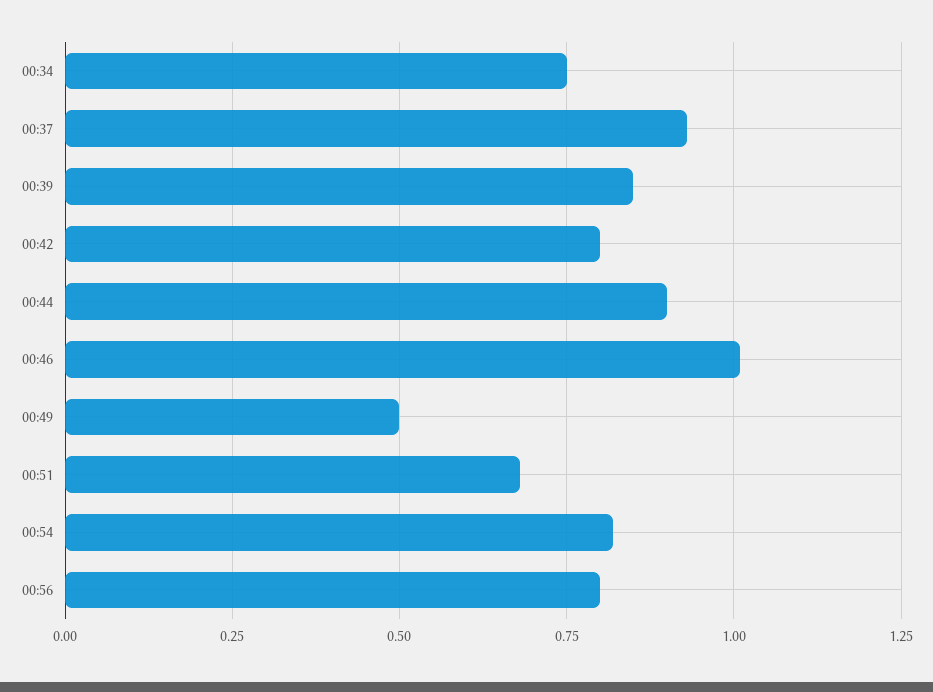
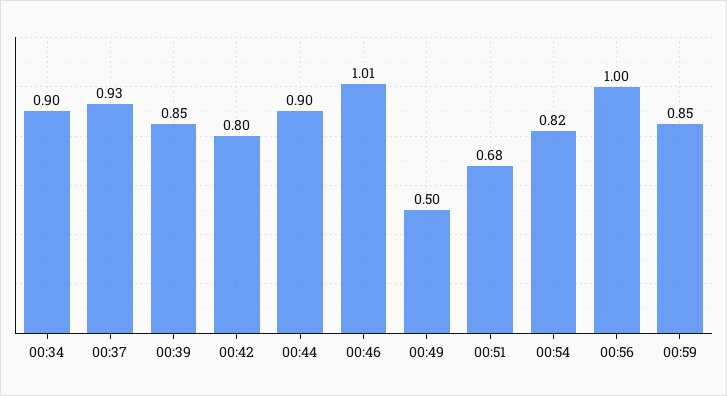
00:34: 0.75 -> 0.9
00:56: 0.8 -> 1
00:59: none -> 0.85

